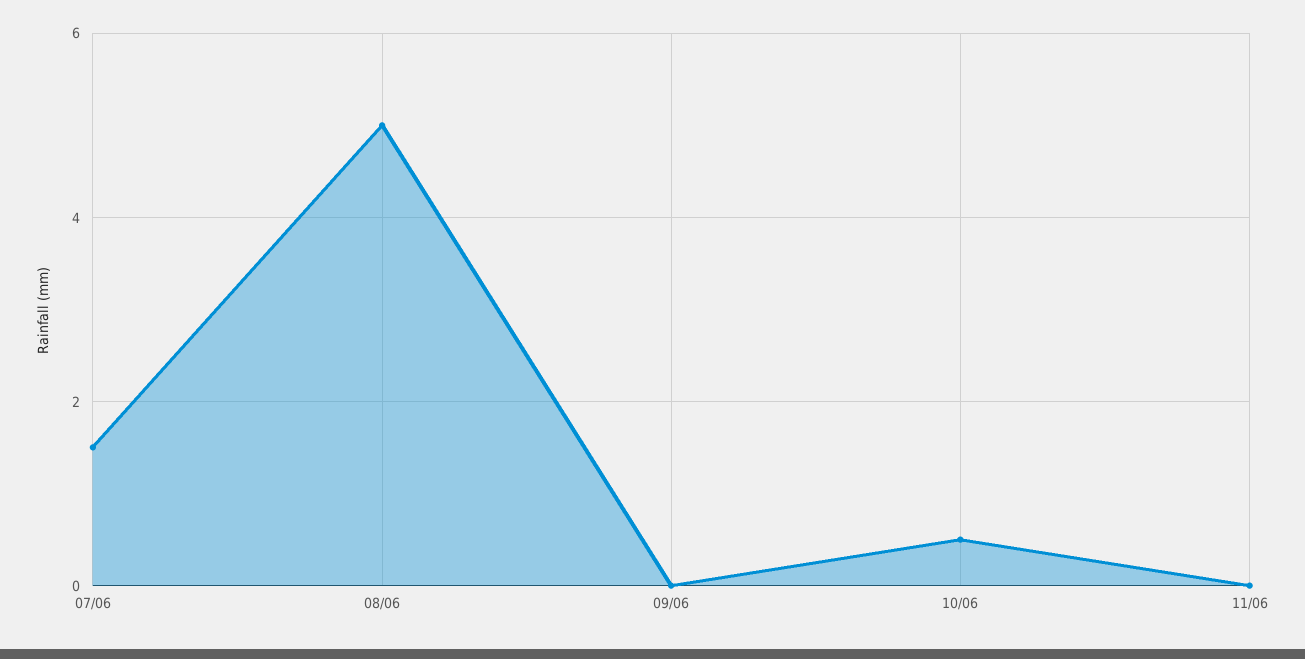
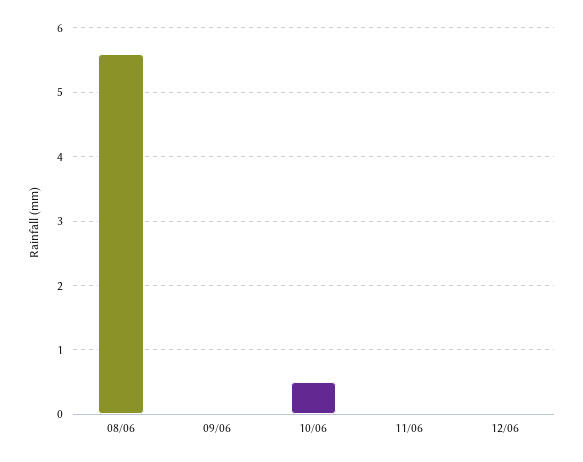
07/06: 1.5 -> none
08/06: 5 -> 5.6
12/06: none -> 0

